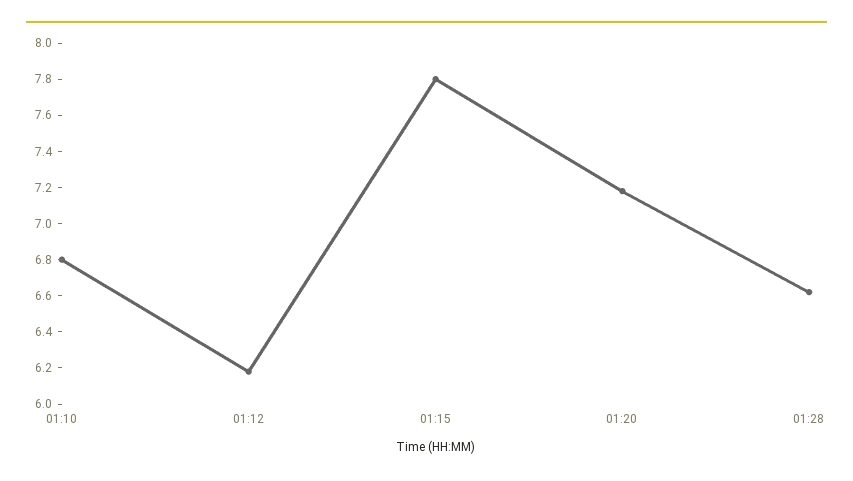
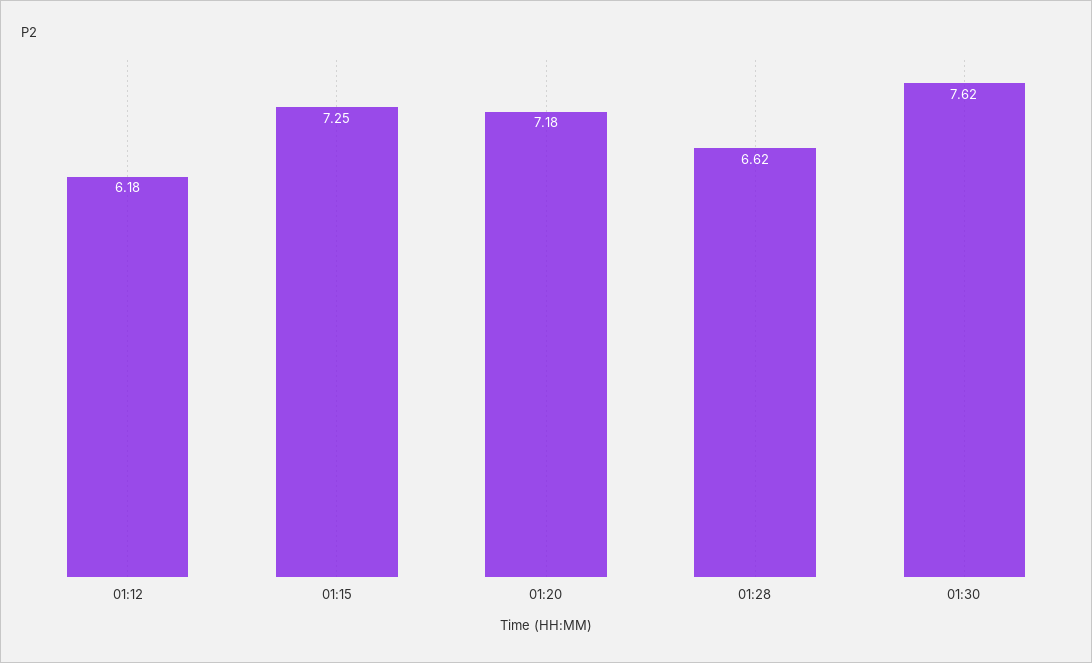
01:10: 6.8 -> none
01:15: 7.8 -> 7.25
01:30: none -> 7.62

